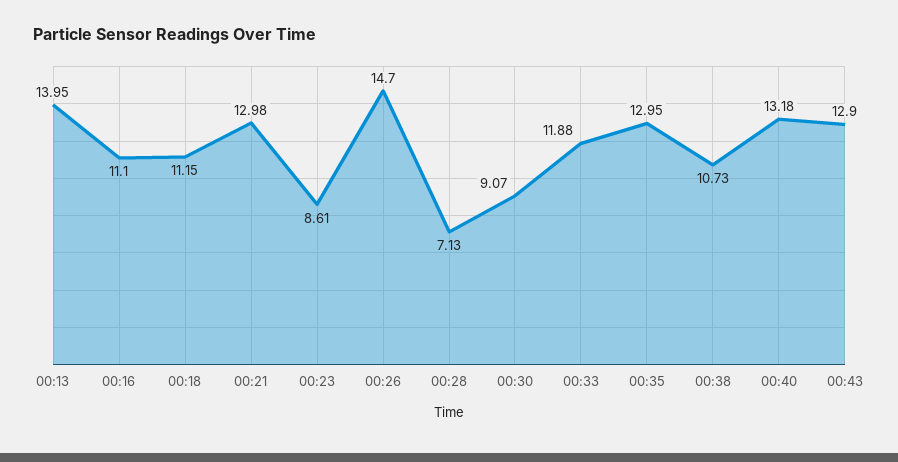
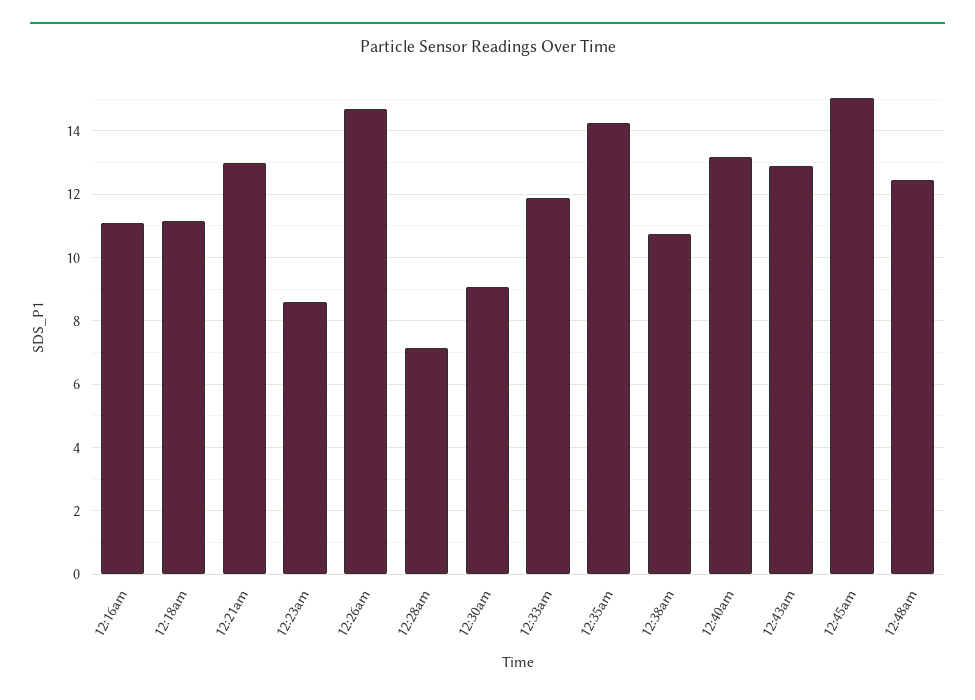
00:13: 13.95 -> none
00:35: 12.95 -> 14.2
12:45am: none -> 15
12:48am: none -> 12.4

